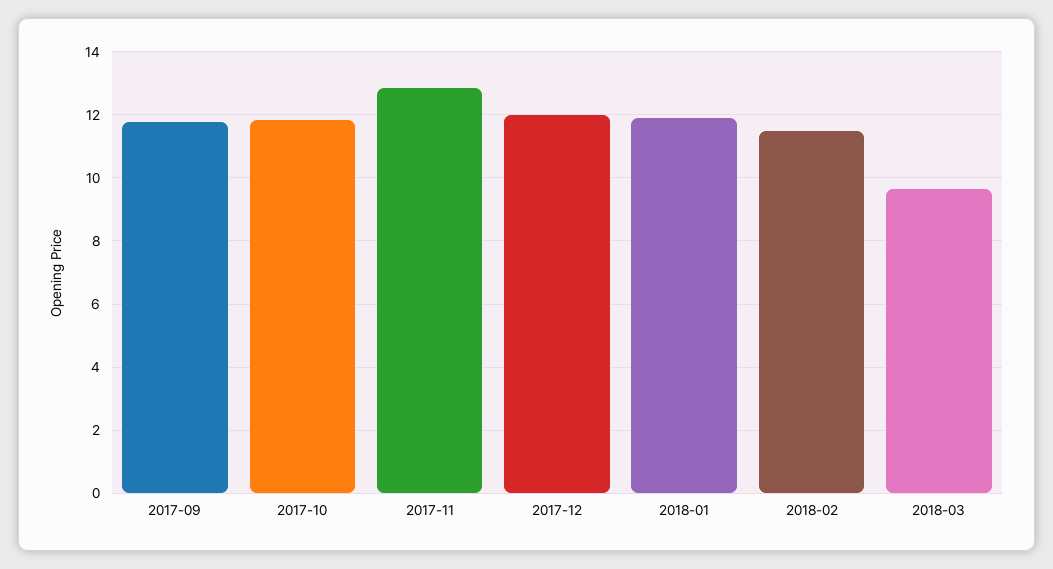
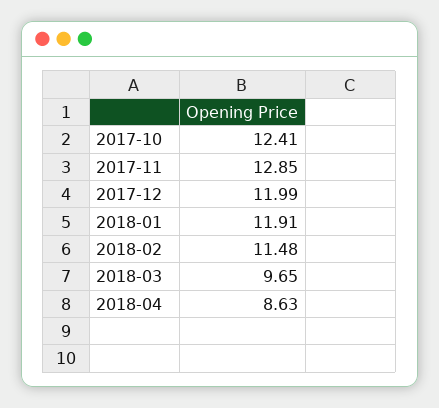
2017-09: 11.8 -> none
2017-10: 11.8 -> 12.41
2018-04: none -> 8.63

